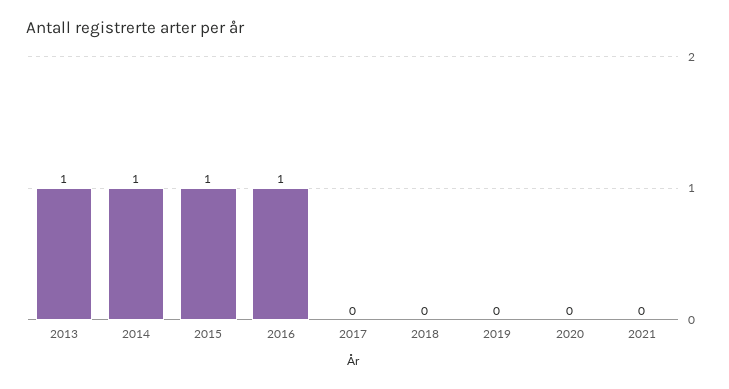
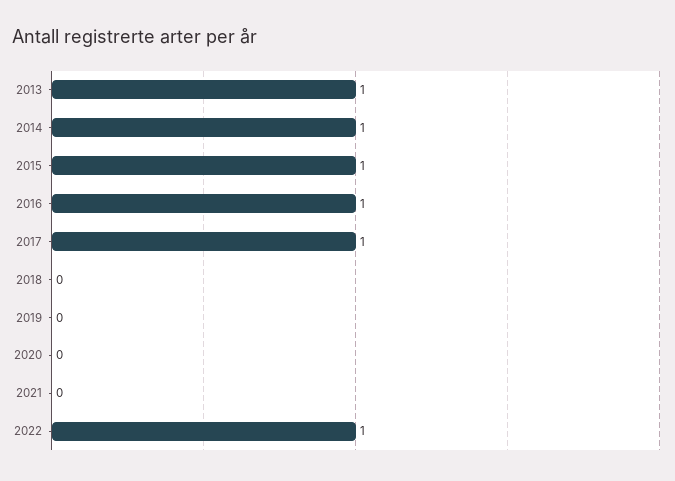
2017: 0 -> 1
2022: none -> 1

